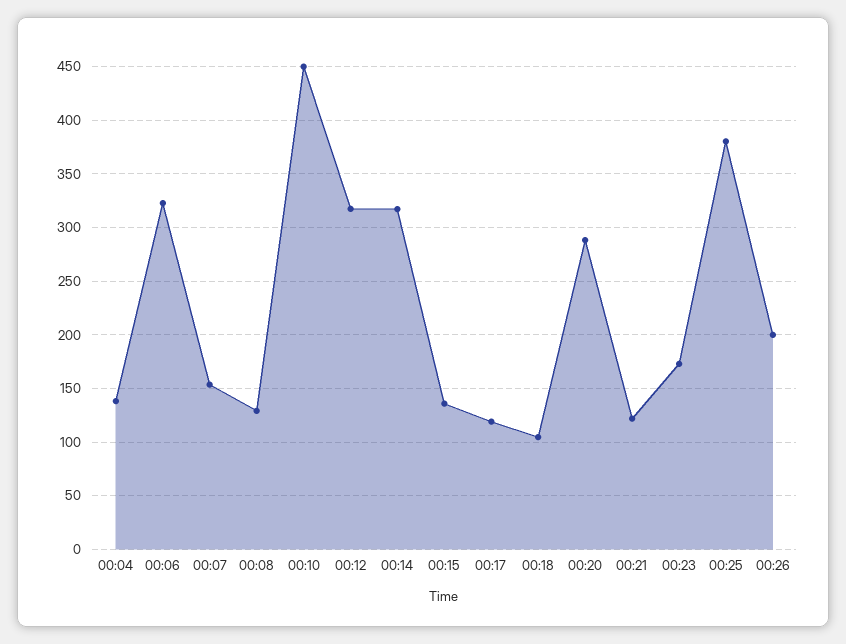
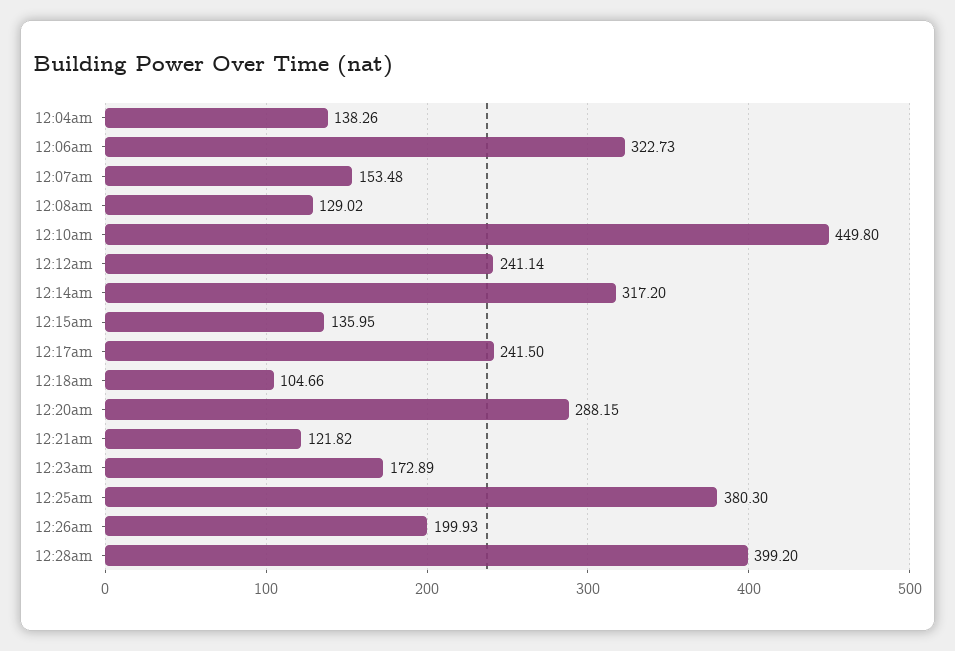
00:12: 320 -> 241.14
00:17: 120 -> 241.5
12:28am: none -> 399.2

